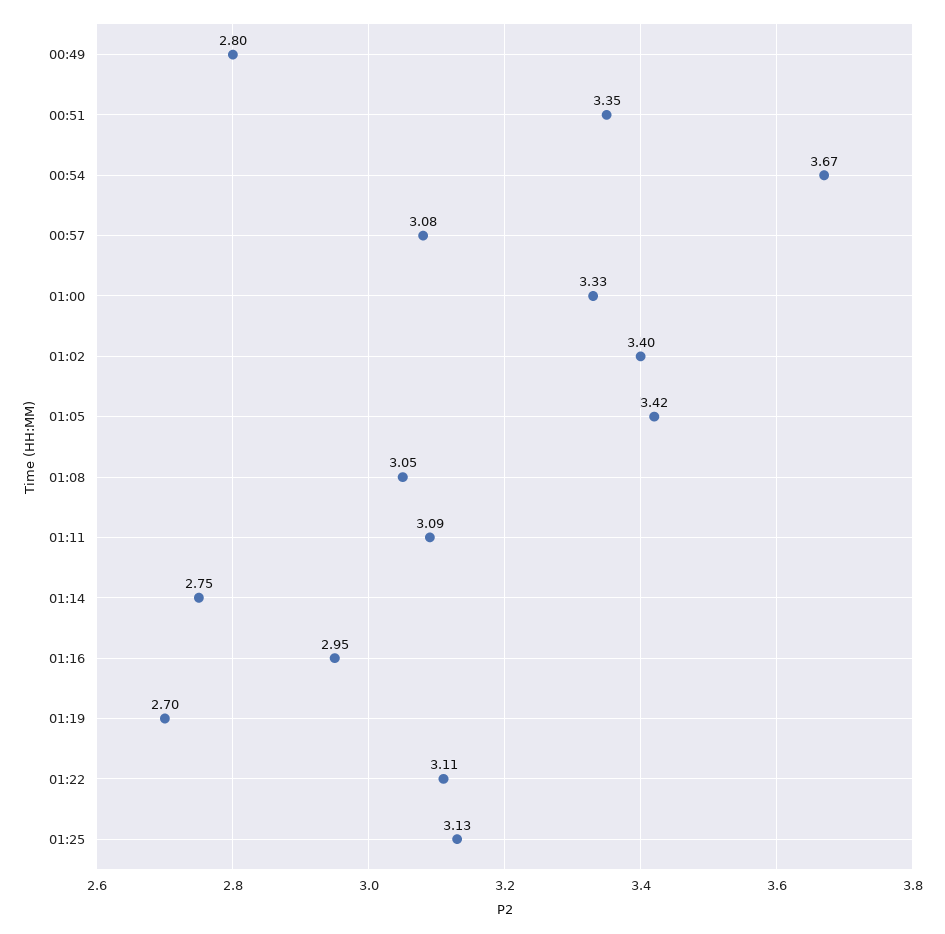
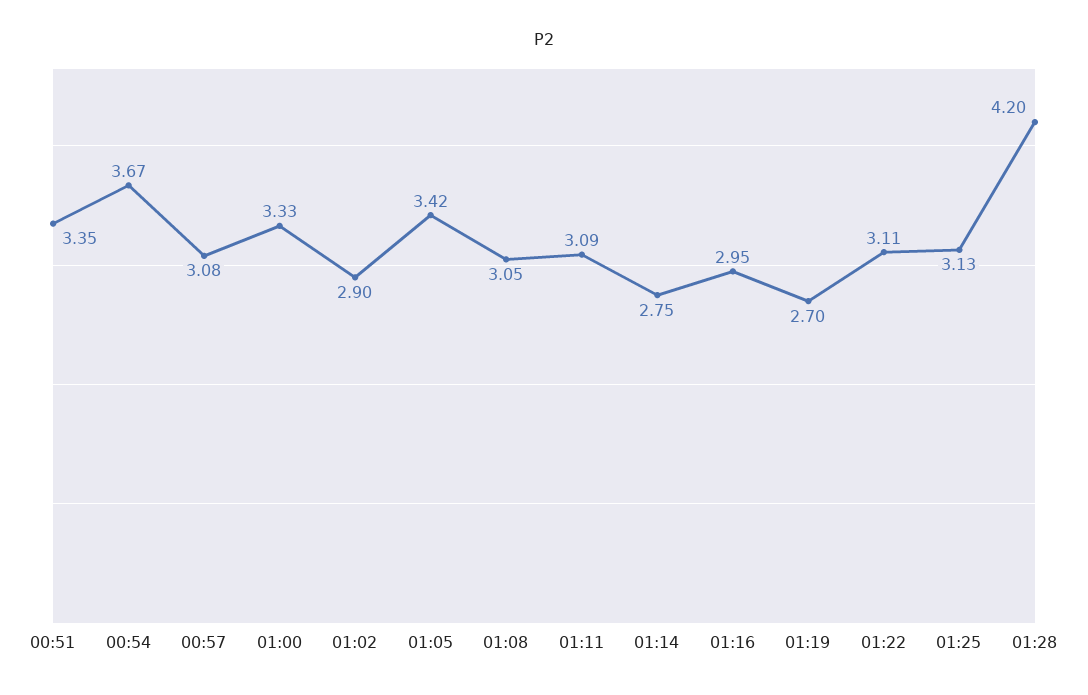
00:49: 2.8 -> none
01:02: 3.4 -> 2.9
01:28: none -> 4.2

